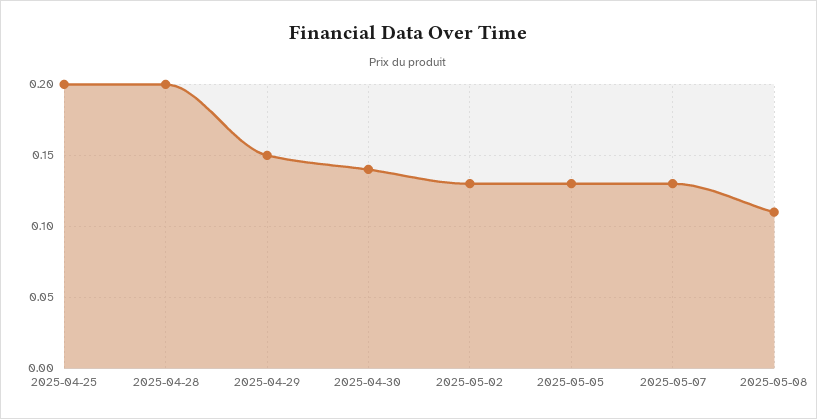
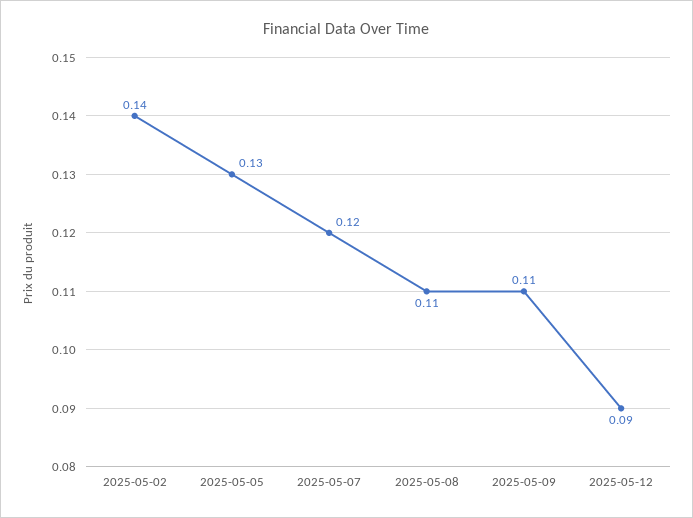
2025-04-25: 0.2 -> none
2025-04-28: 0.2 -> none
2025-04-29: 0.15 -> none
2025-04-30: 0.14 -> none
2025-05-02: 0.13 -> 0.14
2025-05-07: 0.13 -> 0.12
2025-05-09: none -> 0.11
2025-05-12: none -> 0.09

